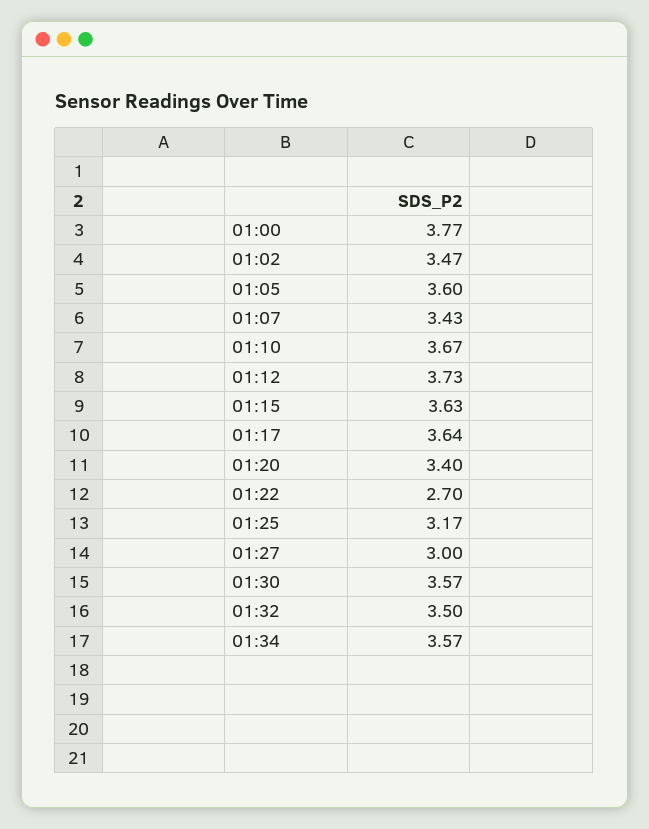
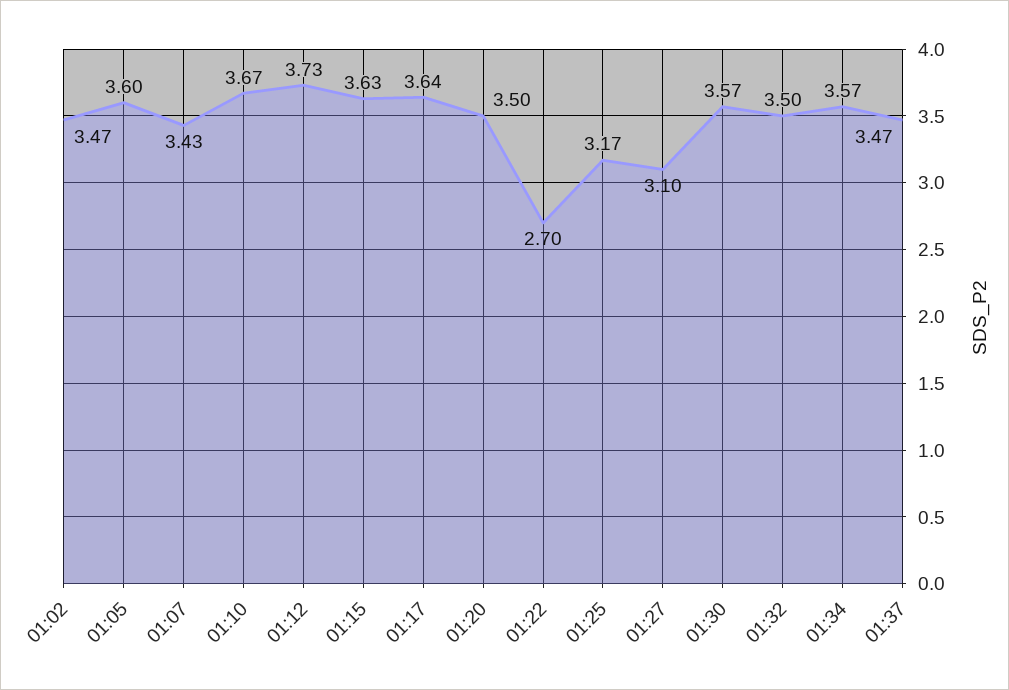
01:00: 3.77 -> none
01:20: 3.4 -> 3.5
01:27: 3 -> 3.1
01:37: none -> 3.47

